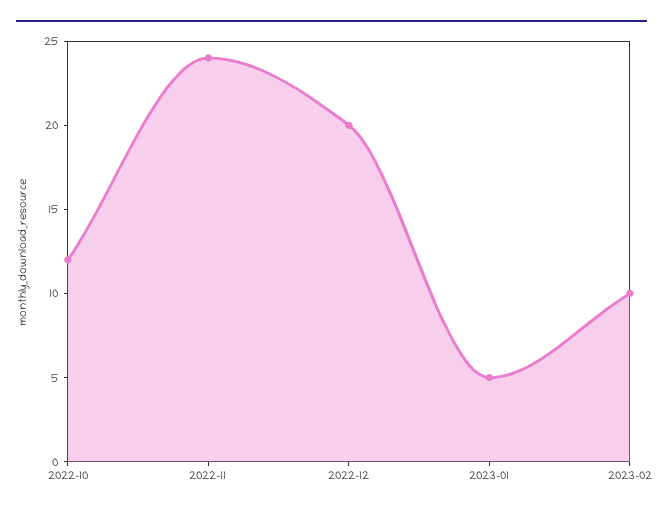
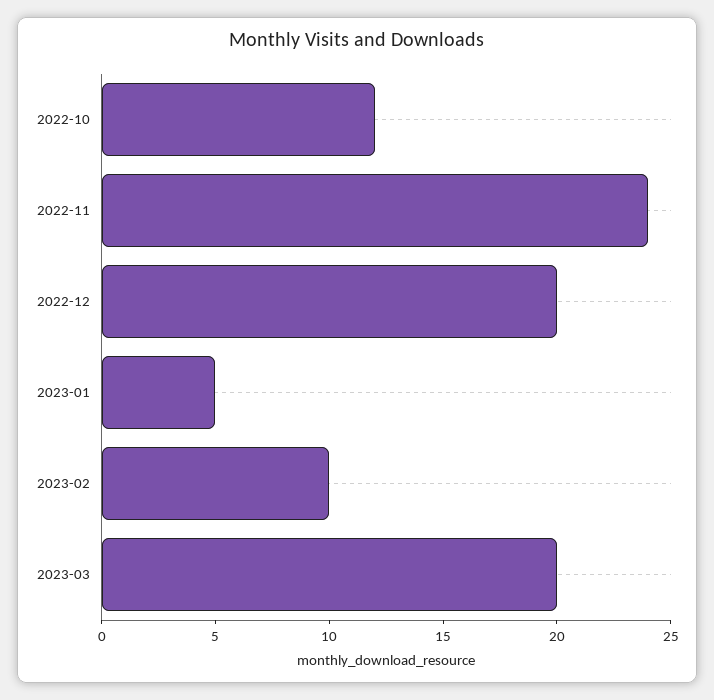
2023-03: none -> 20

